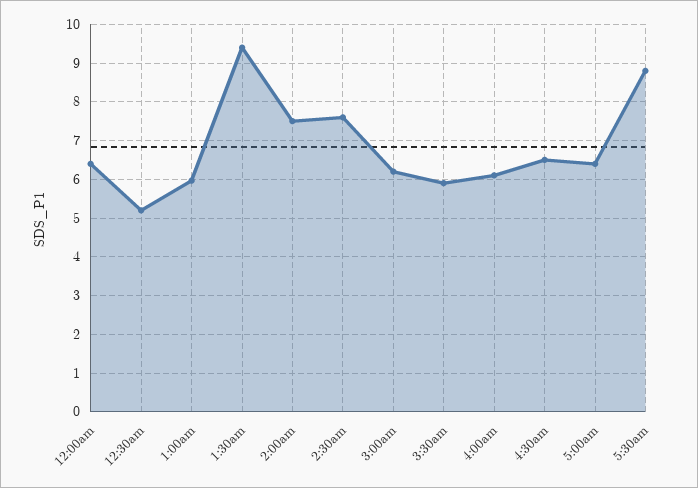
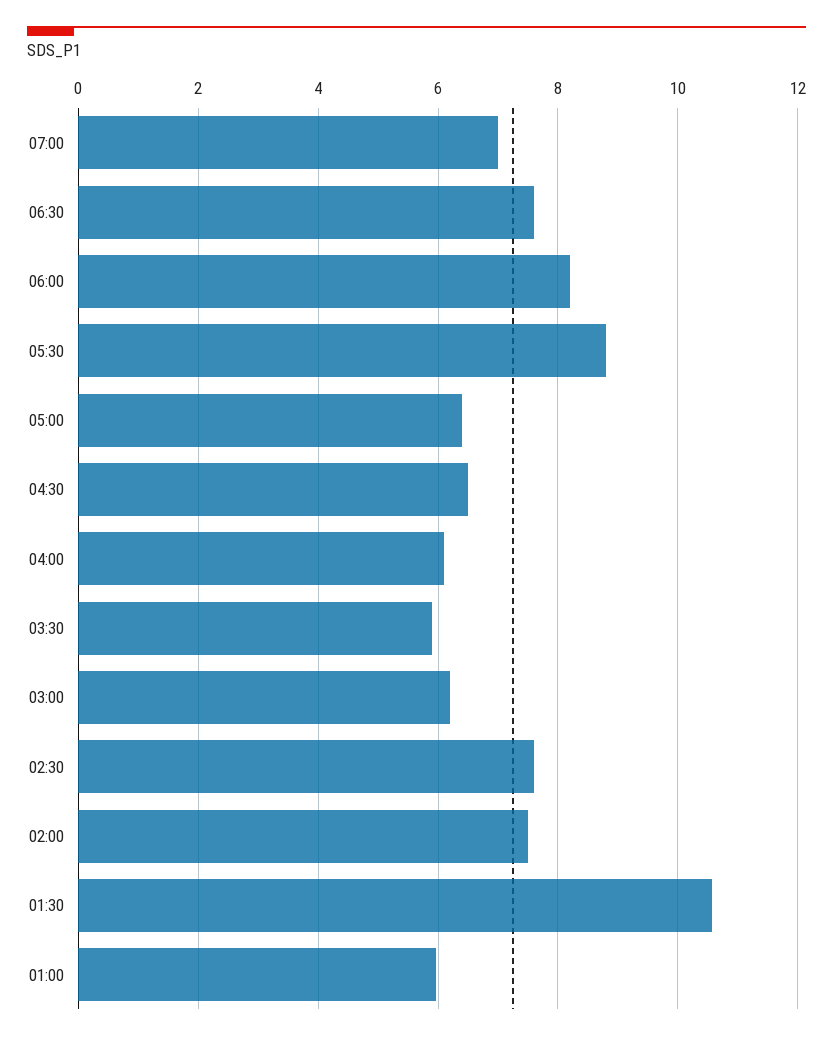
12:00am: 6.4 -> none
12:30am: 5.2 -> none
1:30am: 9.4 -> 10.6
07:00: none -> 7
06:30: none -> 7.6
06:00: none -> 8.2

